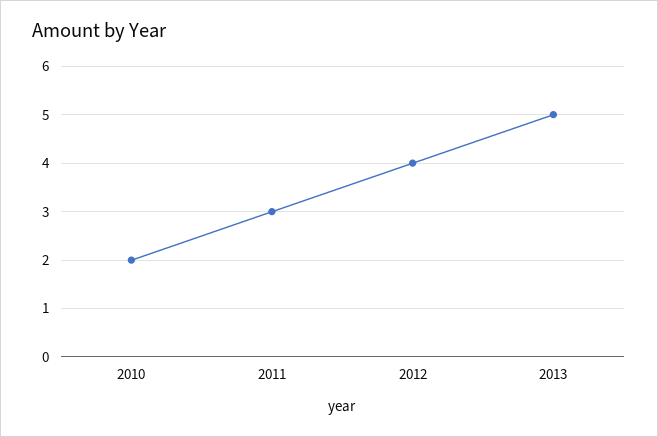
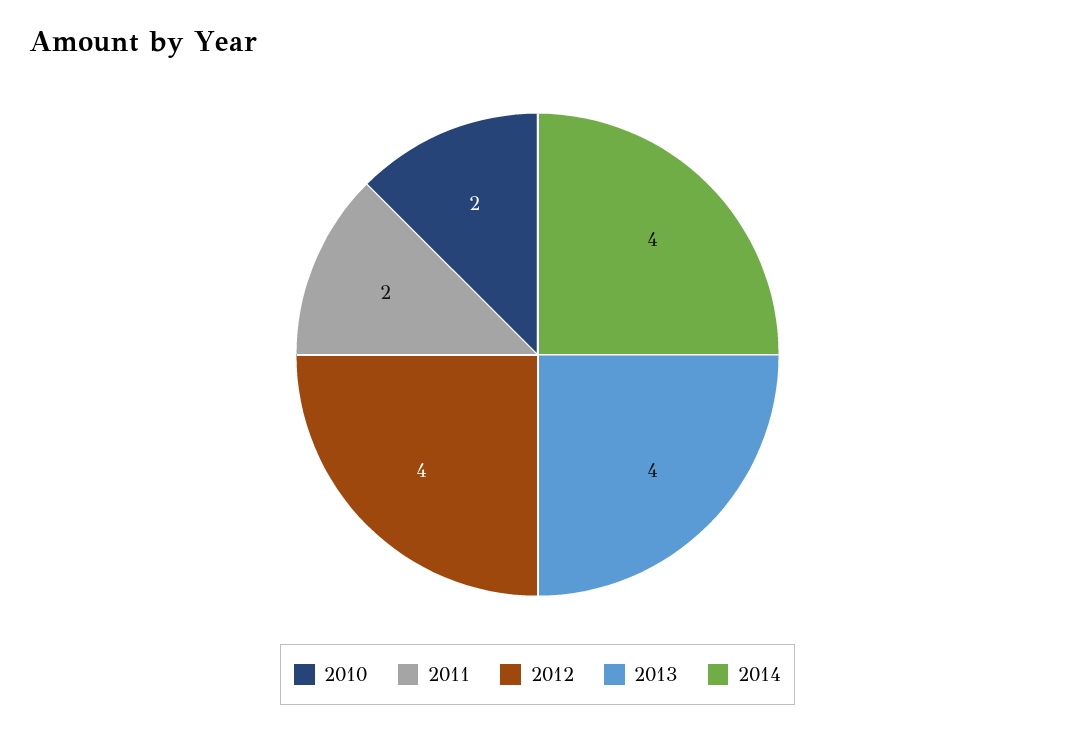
2011: 3 -> 2
2013: 5 -> 4
2014: none -> 4

